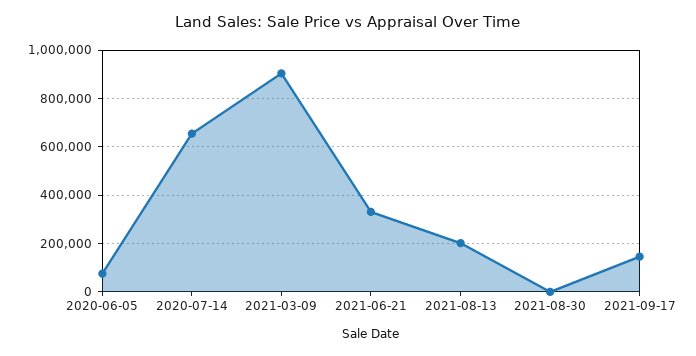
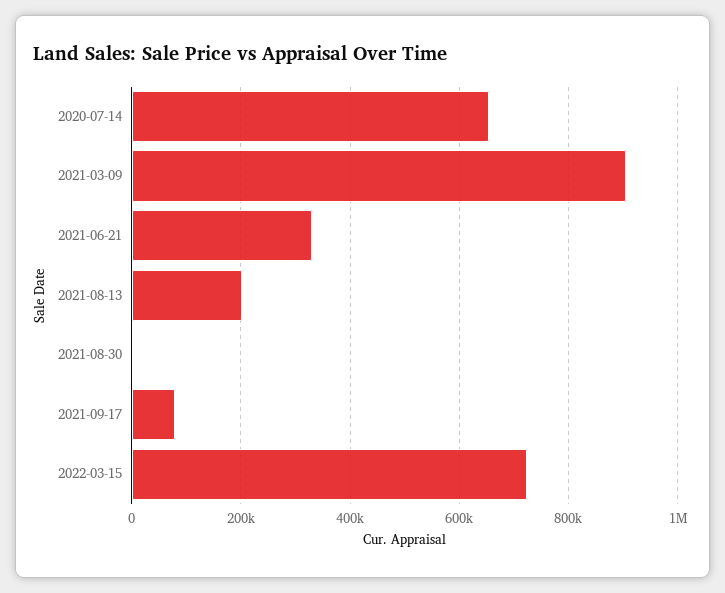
2020-06-05: 75000 -> none
2021-09-17: 150000 -> 80000
2022-03-15: none -> 720000

